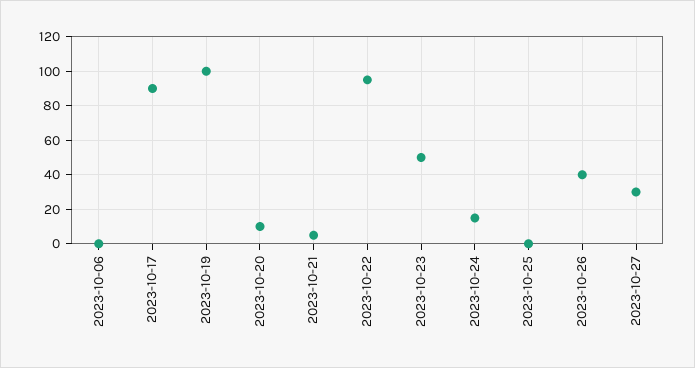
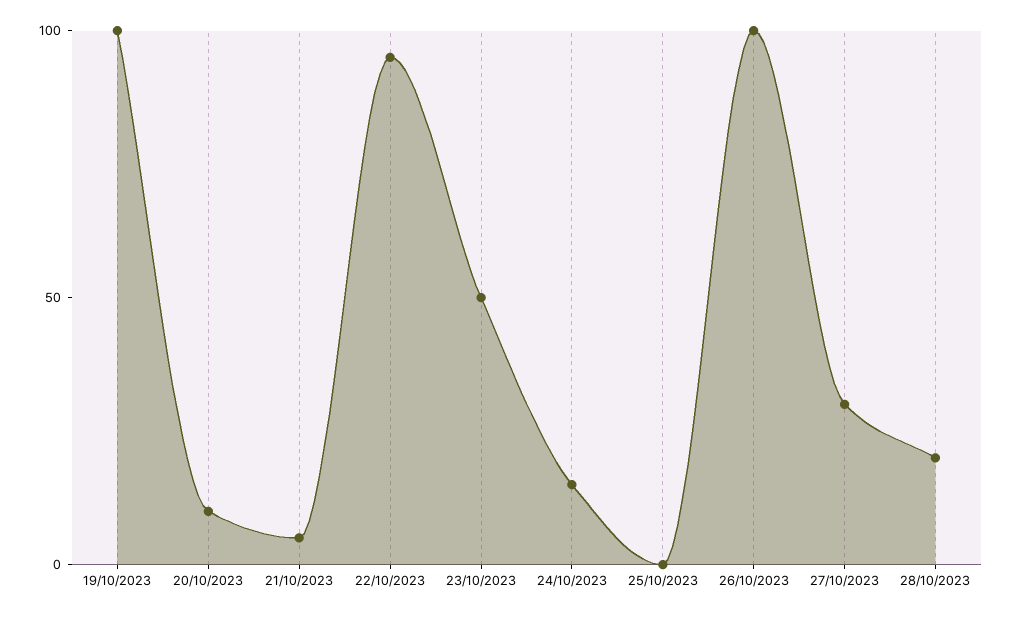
2023-10-06: 0 -> none
2023-10-17: 90 -> none
2023-10-26: 40 -> 100
28/10/2023: none -> 20

